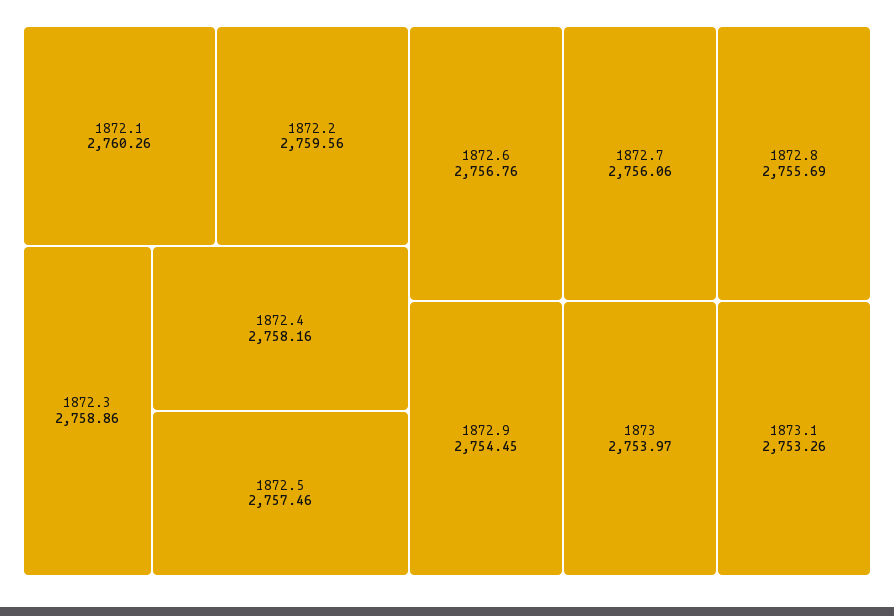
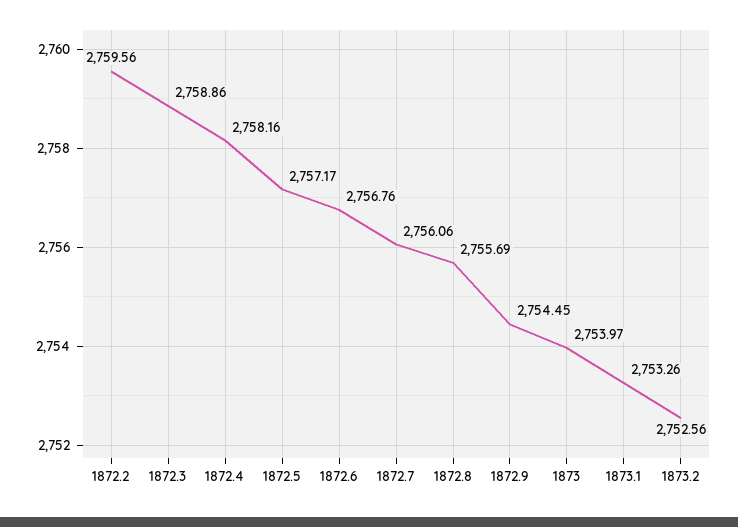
1872.1: 2760.26 -> none
1872.5: 2757.46 -> 2757.17
1873.2: none -> 2752.56

